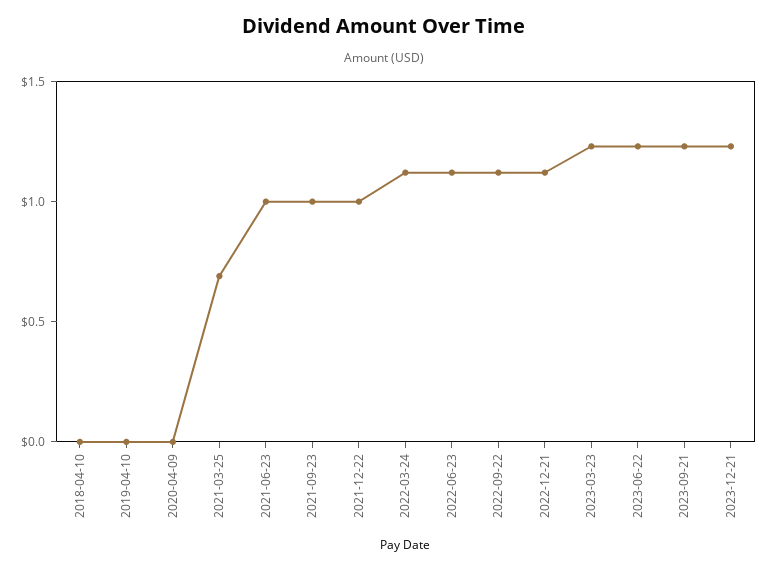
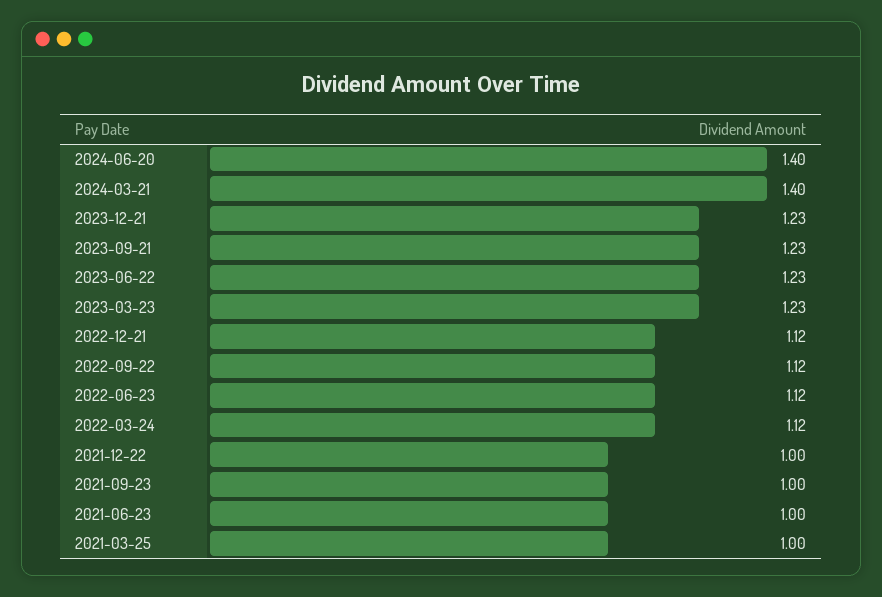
2018-04-10: 0 -> none
2019-04-10: 0 -> none
2020-04-09: 0 -> none
2021-03-25: 0.7 -> 1
2024-06-20: none -> 1.4
2024-03-21: none -> 1.4

